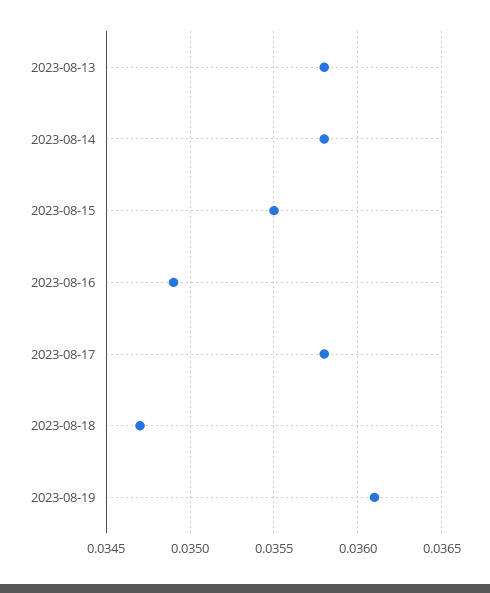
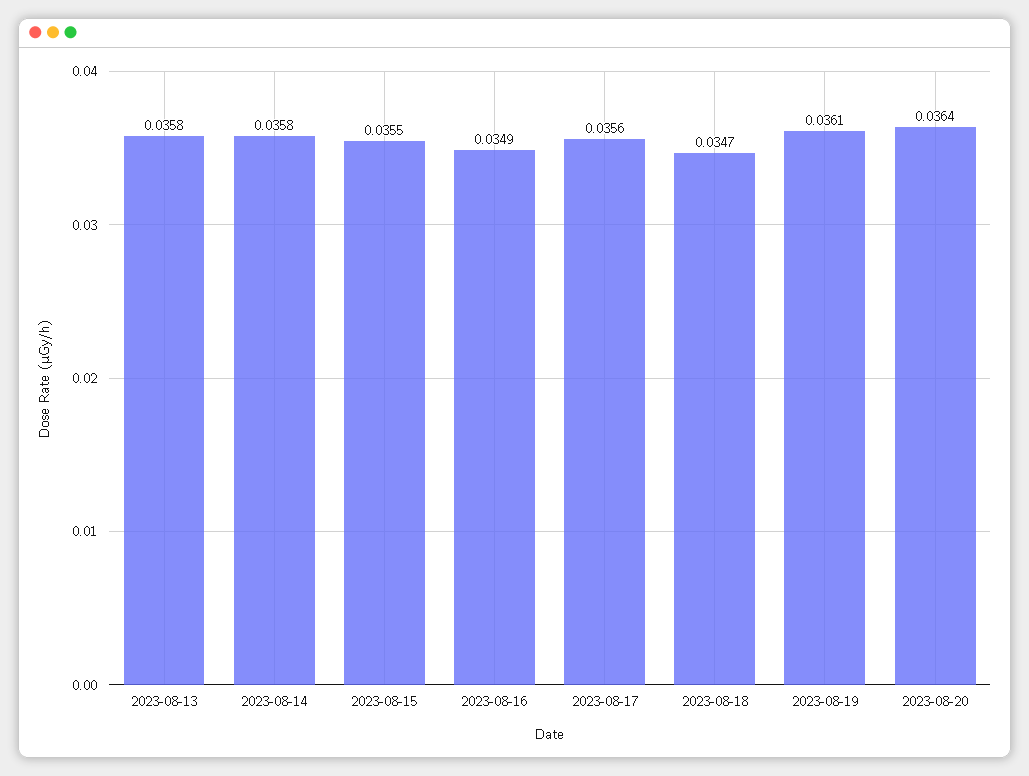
2023-08-17: 0.0358 -> 0.0356
2023-08-20: none -> 0.0364

